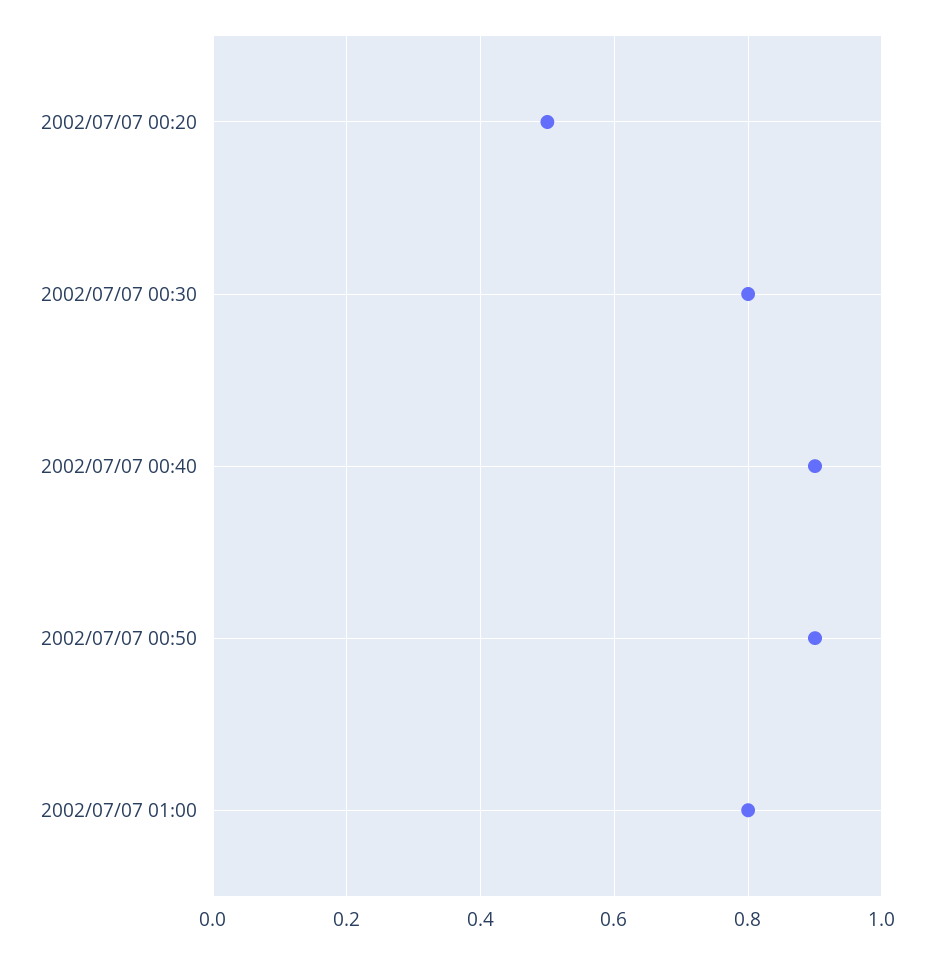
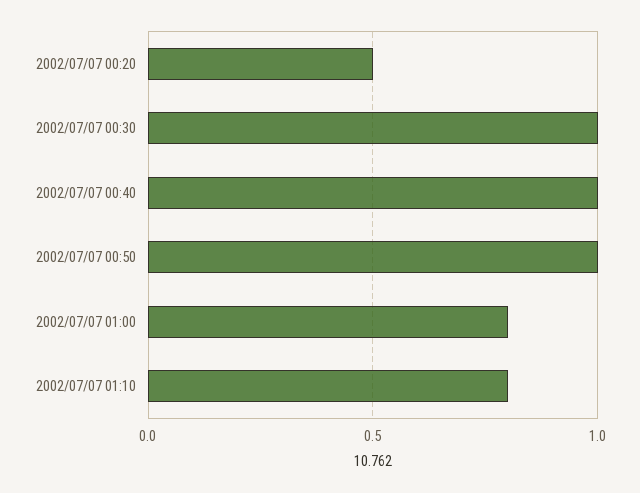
2002/07/07 00:30: 0.8 -> 1
2002/07/07 00:40: 0.9 -> 1
2002/07/07 00:50: 0.9 -> 1
2002/07/07 01:10: none -> 0.8

